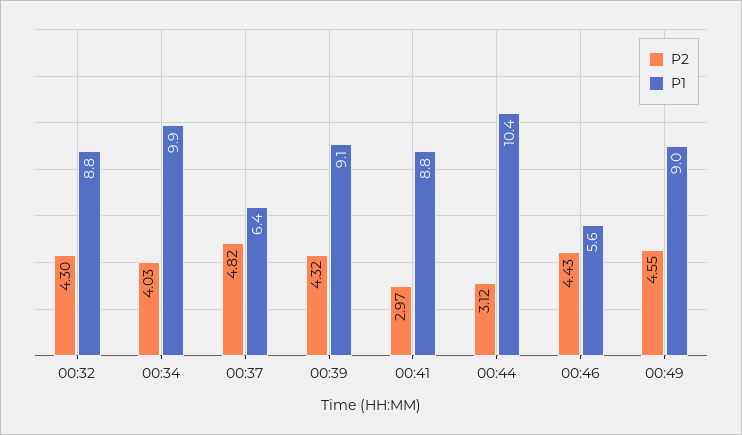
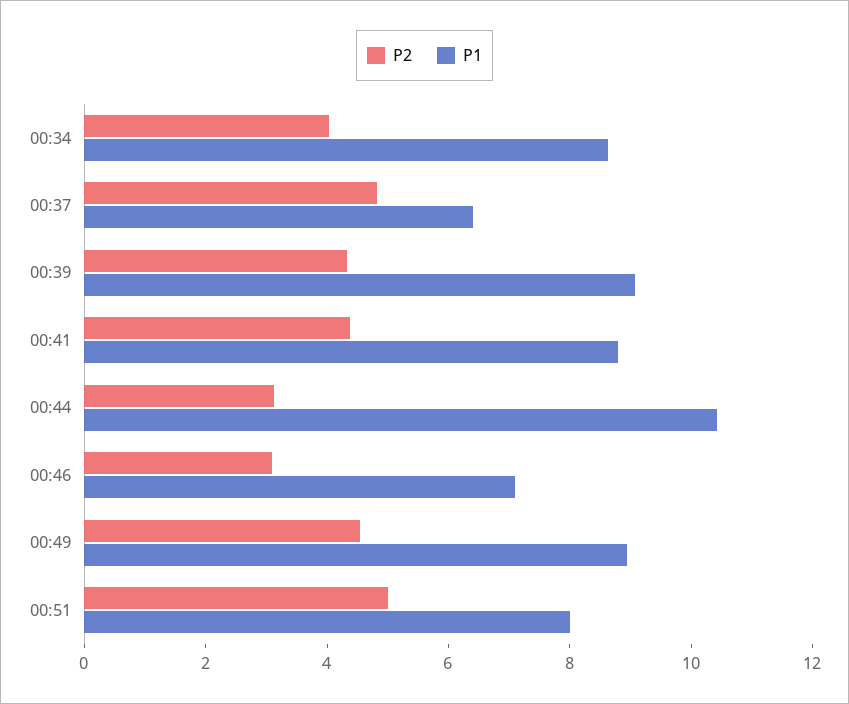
P2, 00:32: 4.3 -> none
P1, 00:32: 8.8 -> none
P1, 00:34: 9.9 -> 8.5
P2, 00:41: 2.97 -> 4.5
P2, 00:46: 4.43 -> 3
P1, 00:46: 5.6 -> 7
P2, 00:51: none -> 5
P1, 00:51: none -> 8

